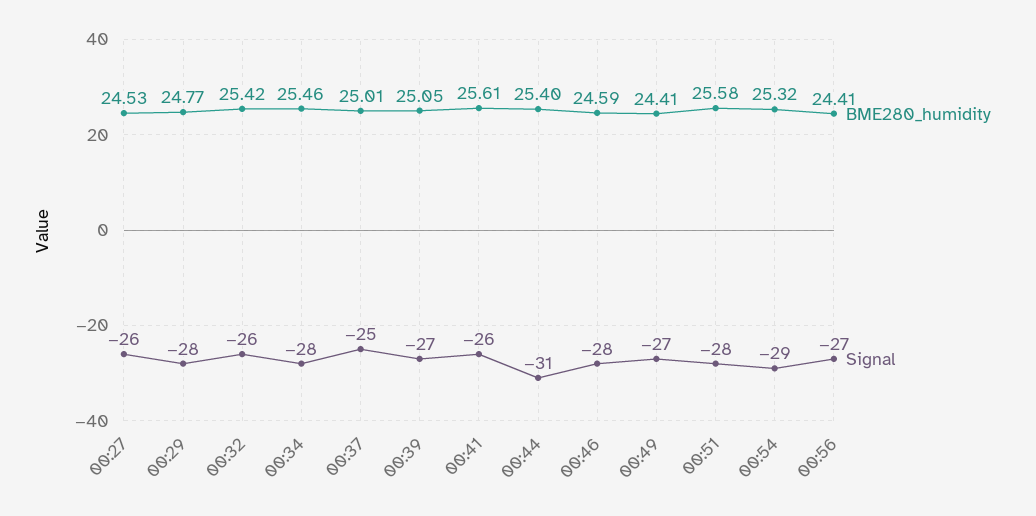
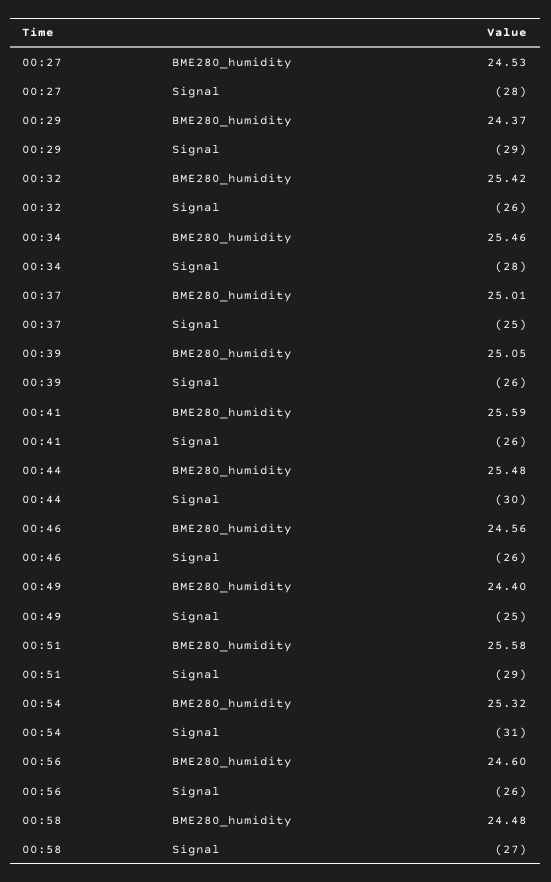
Signal, 00:27: -26 -> -28
BME280_humidity, 00:29: 24.77 -> 24.37
Signal, 00:29: -28 -> -29
Signal, 00:39: -27 -> -26
BME280_humidity, 00:41: 25.61 -> 25.59
BME280_humidity, 00:44: 25.4 -> 25.48
Signal, 00:44: -31 -> -30
BME280_humidity, 00:46: 24.59 -> 24.56
Signal, 00:46: -28 -> -26
BME280_humidity, 00:49: 24.41 -> 24.4
Signal, 00:49: -27 -> -25
Signal, 00:51: -28 -> -29
Signal, 00:54: -29 -> -31
BME280_humidity, 00:56: 24.41 -> 24.6
Signal, 00:56: -27 -> -26
BME280_humidity, 00:58: none -> 24.48
Signal, 00:58: none -> -27

